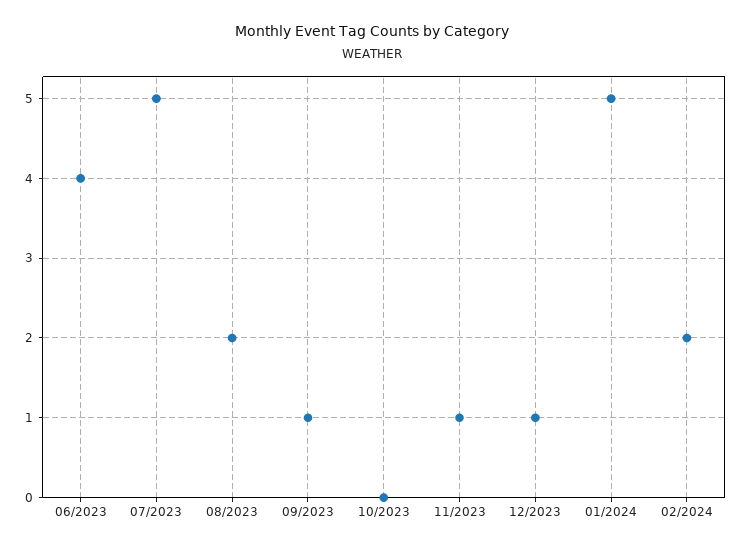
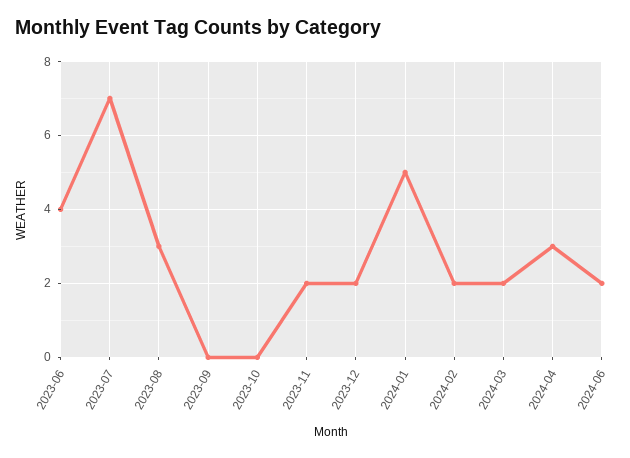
07/2023: 5 -> 7
08/2023: 2 -> 3
09/2023: 1 -> 0
11/2023: 1 -> 2
12/2023: 1 -> 2
2024-03: none -> 2
2024-04: none -> 3
2024-06: none -> 2

